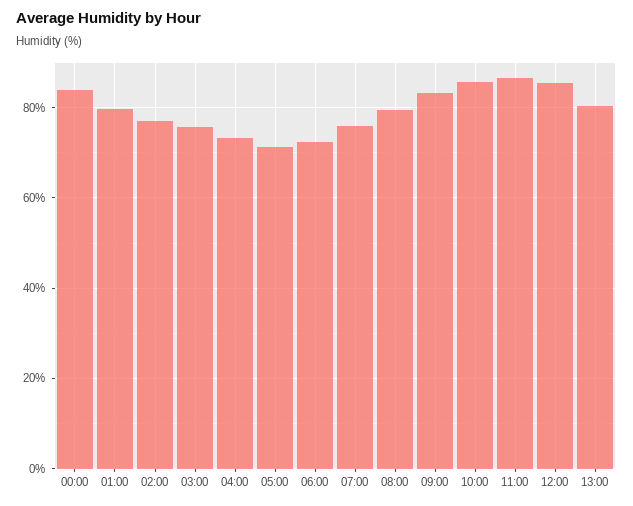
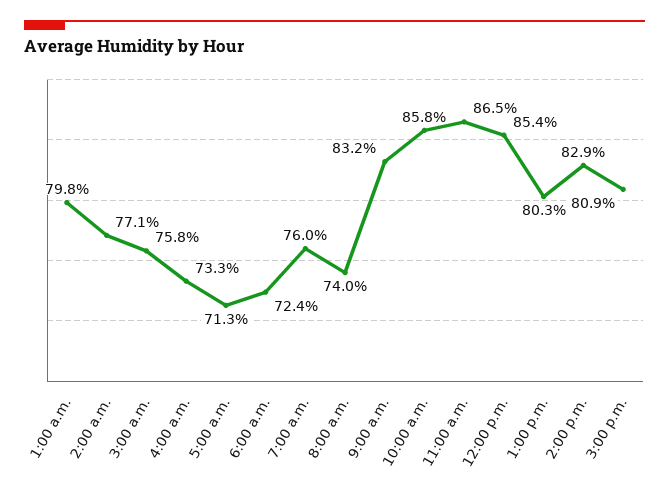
00:00: 84 -> none
08:00: 80 -> 74
2:00 p.m.: none -> 82.9
3:00 p.m.: none -> 80.9

